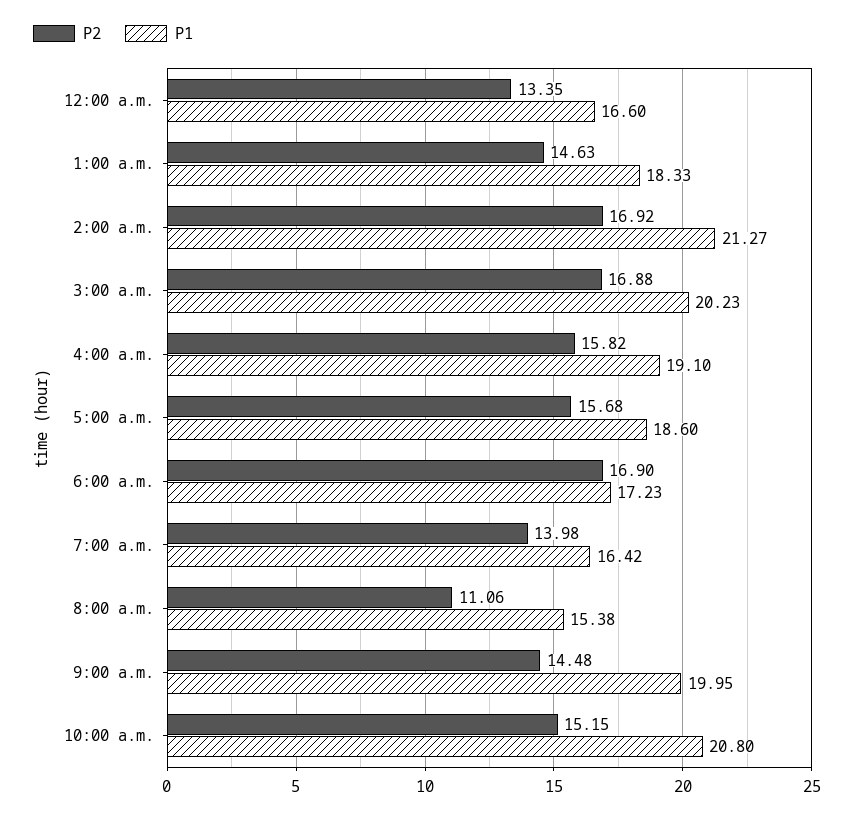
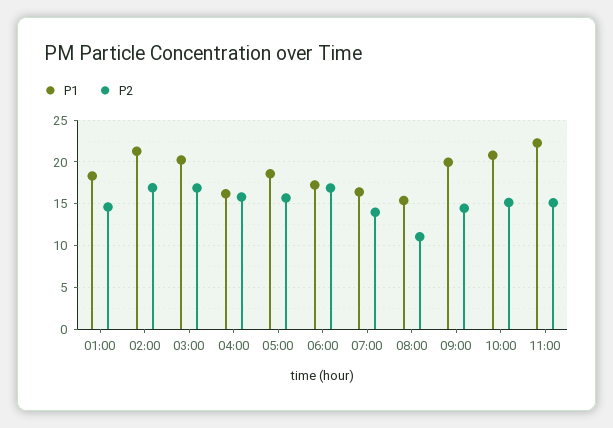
P2, 12:00 a.m.: 13.35 -> none
P1, 12:00 a.m.: 16.6 -> none
P1, 4:00 a.m.: 19.1 -> 16
P1, 11:00: none -> 22
P2, 11:00: none -> 15

